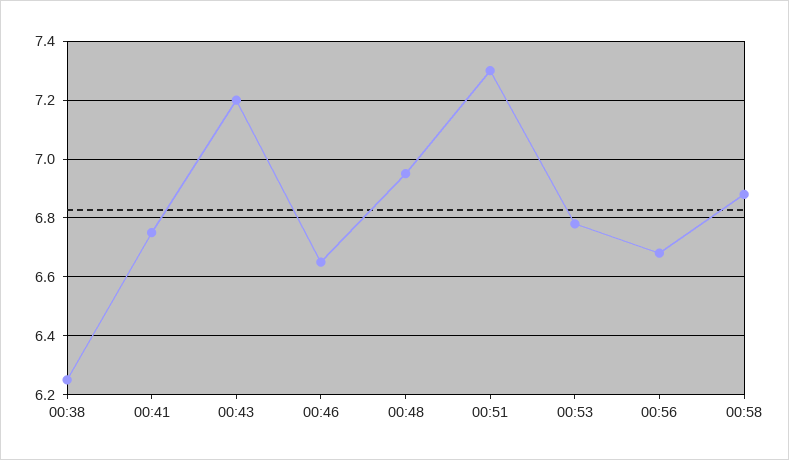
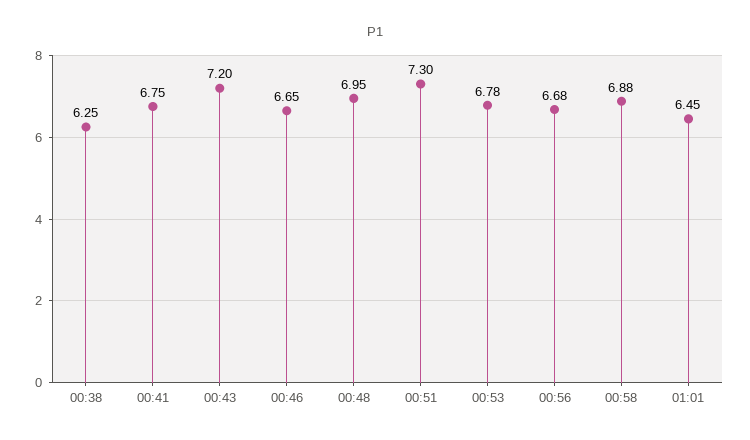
01:01: none -> 6.45

